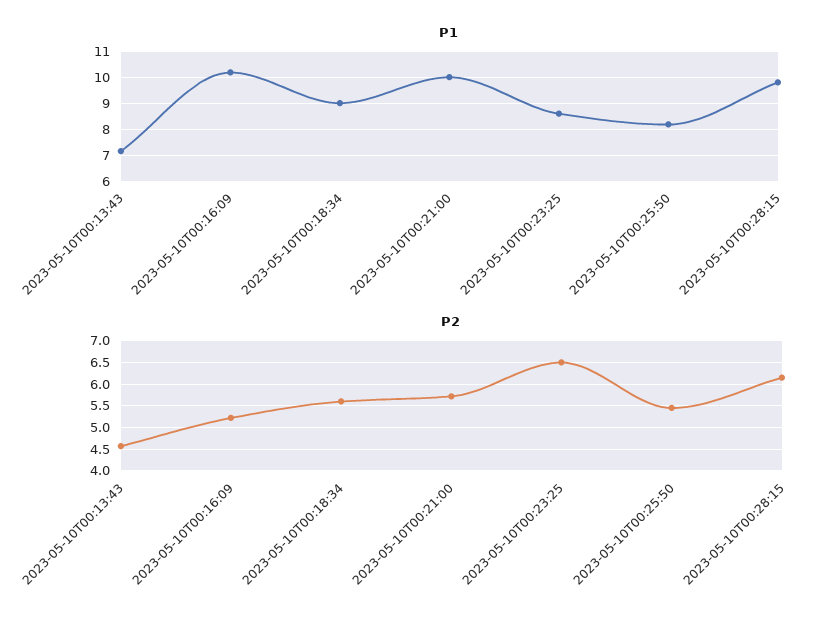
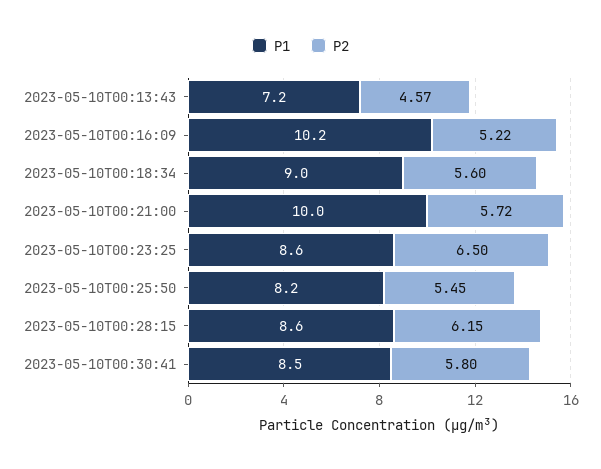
P1, 2023-05-10T00:28:15: 9.75 -> 8.6
P1, 2023-05-10T00:30:41: none -> 8.5
P2, 2023-05-10T00:30:41: none -> 5.8

